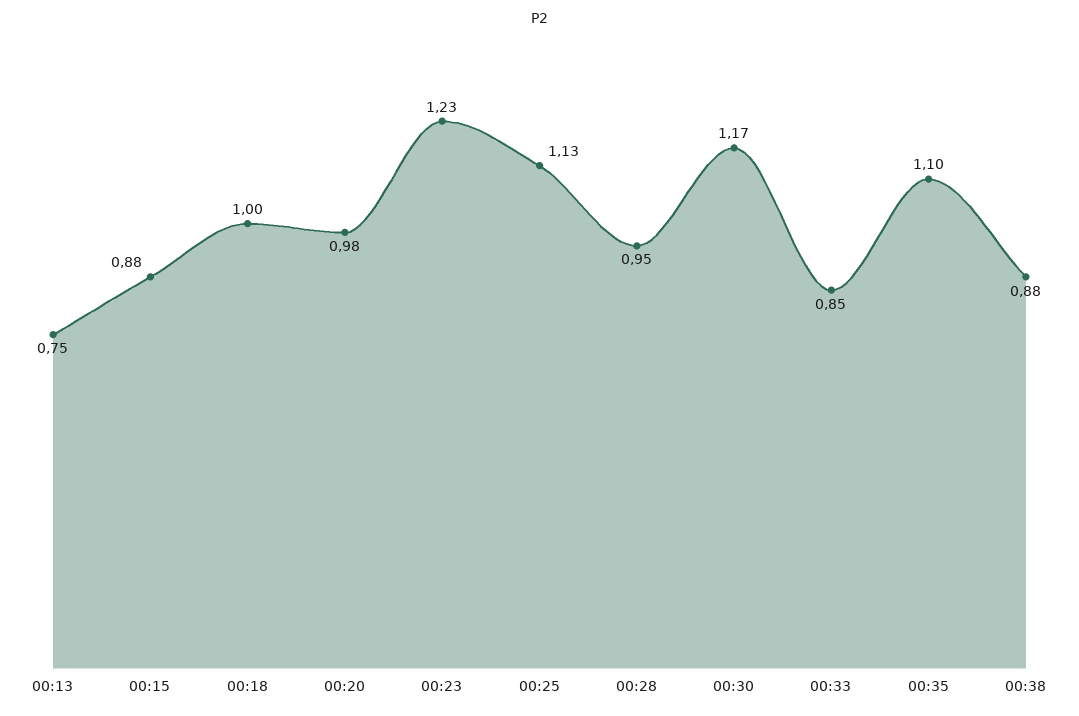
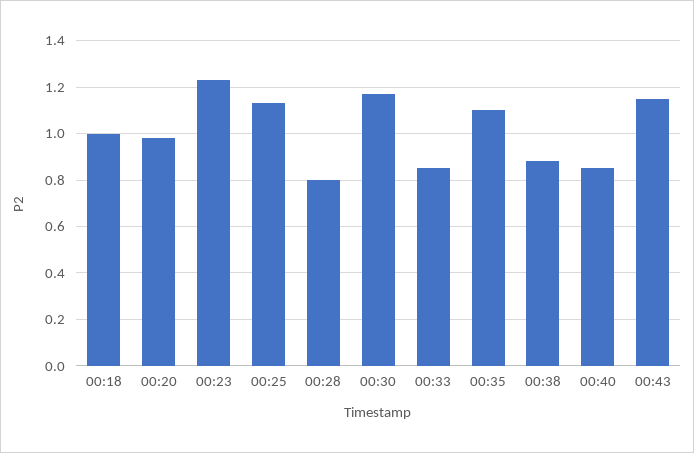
00:13: 0.75 -> none
00:15: 0.88 -> none
00:28: 0.95 -> 0.8
00:40: none -> 0.85
00:43: none -> 1.15

